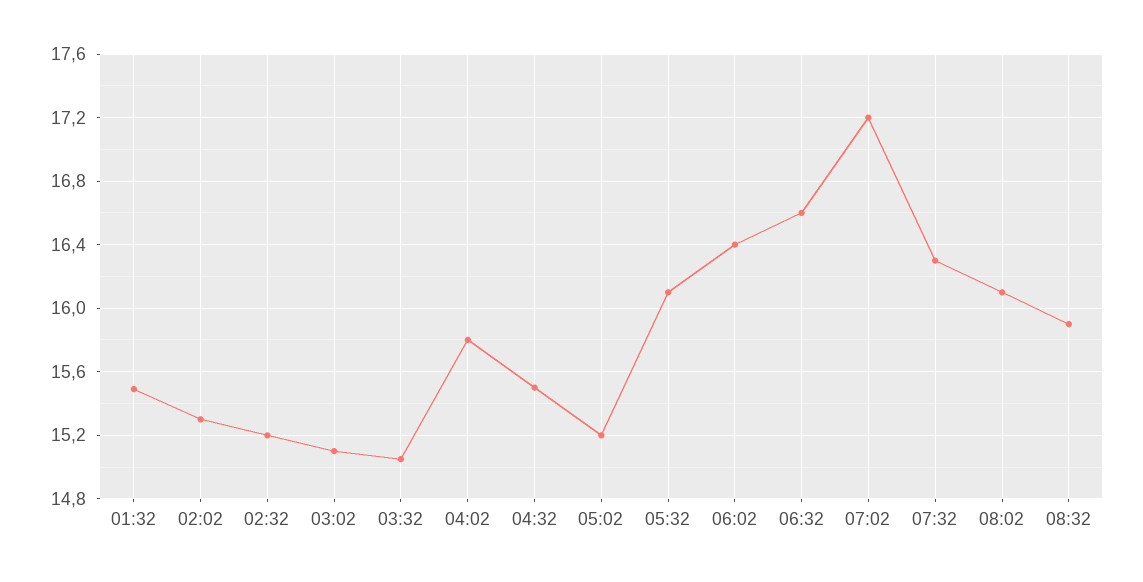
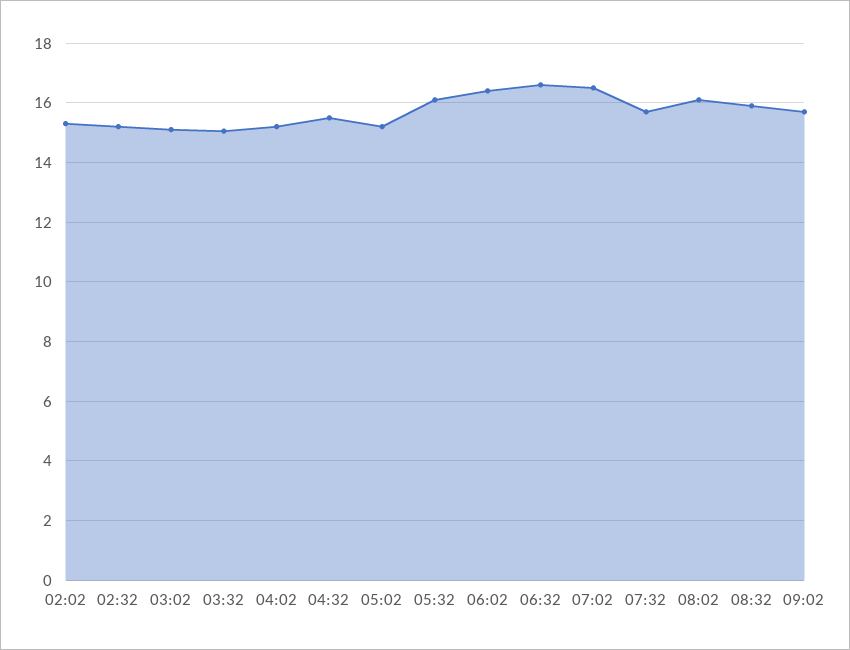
01:32: 15.5 -> none
04:02: 15.8 -> 15.25
07:02: 17.2 -> 16.5
07:32: 16.3 -> 15.75
09:02: none -> 15.75

